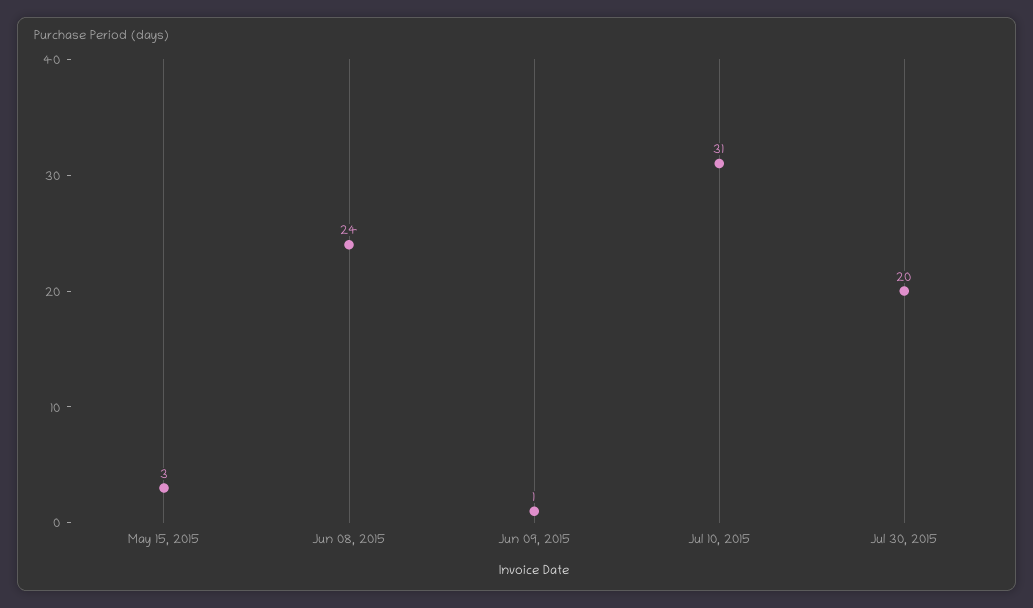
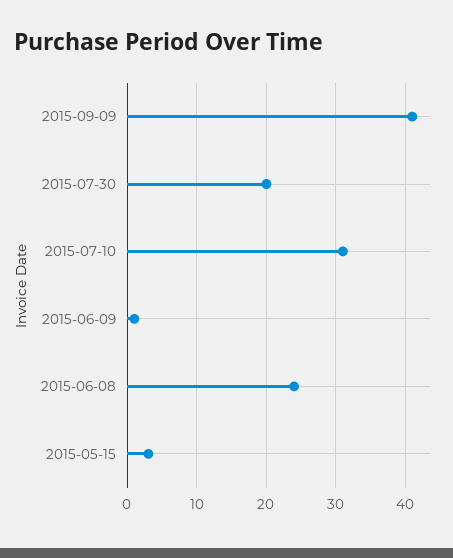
2015-09-09: none -> 41

